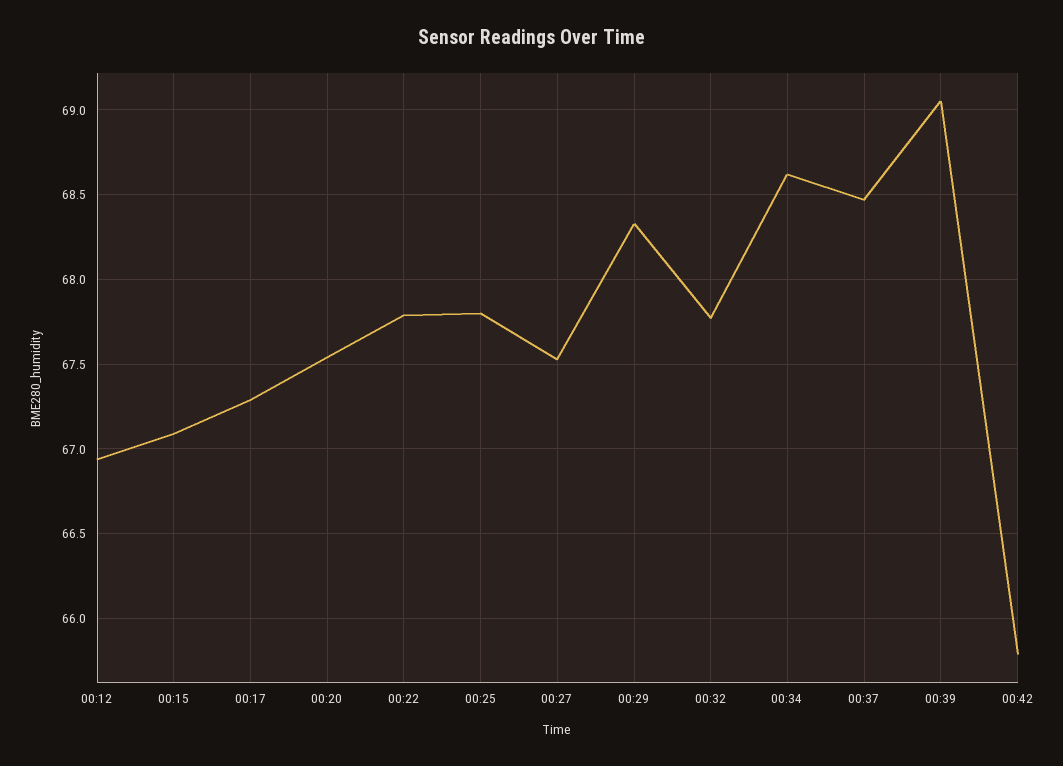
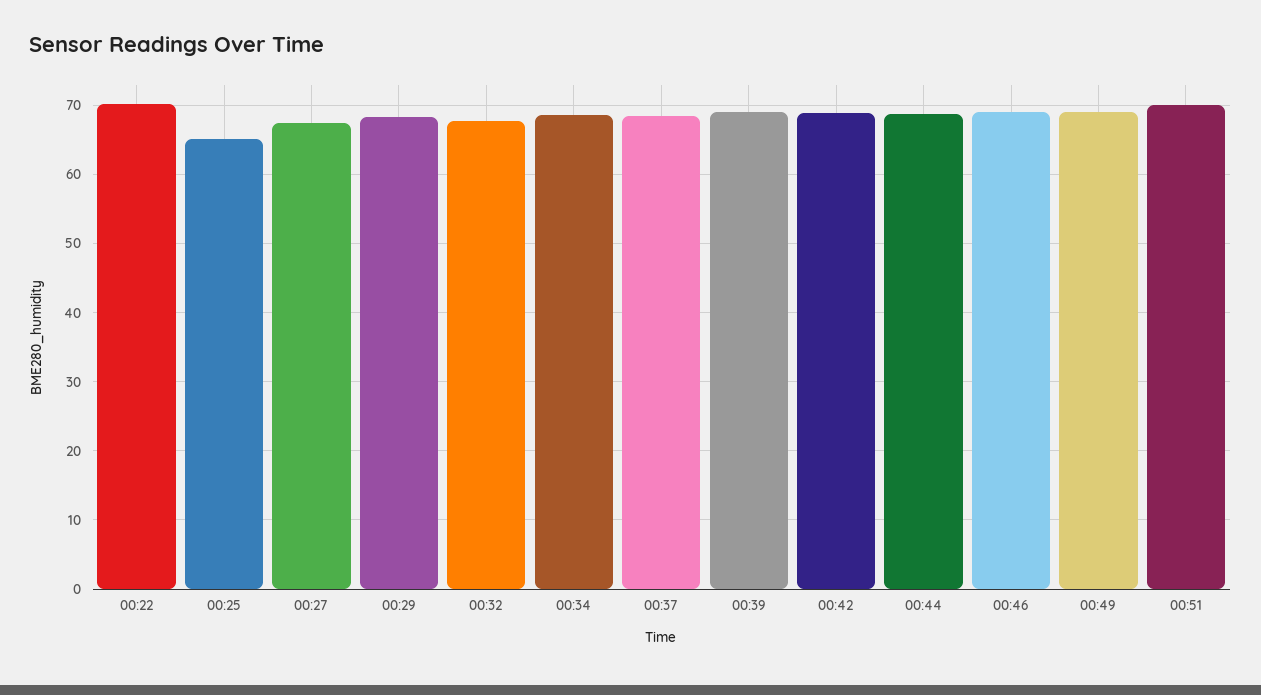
00:12: 66.95 -> none
00:15: 67.1 -> none
00:17: 67.3 -> none
00:20: 67.55 -> none
00:22: 67.8 -> 70
00:25: 67.8 -> 65
00:42: 65.8 -> 69
00:44: none -> 69
00:46: none -> 69
00:49: none -> 69
00:51: none -> 70

